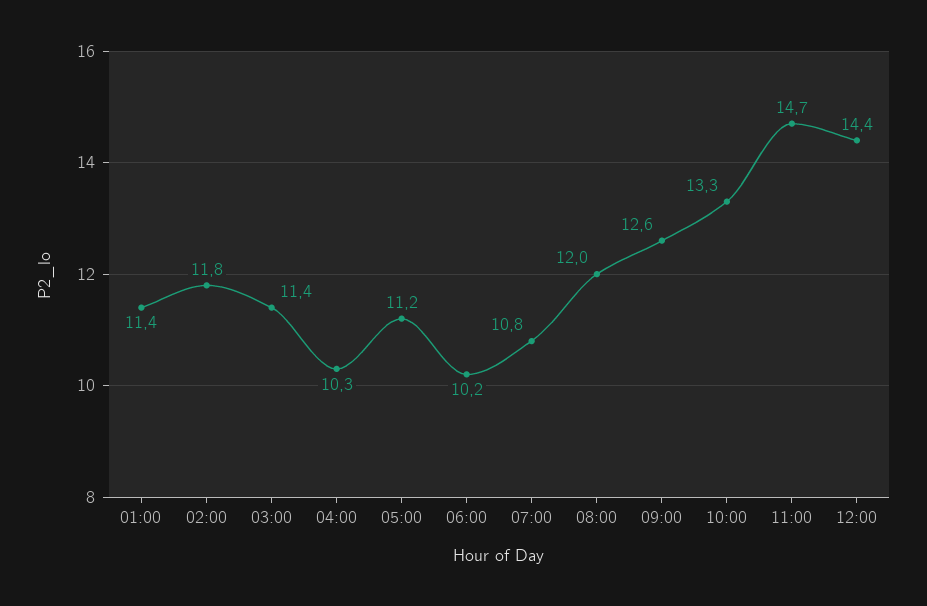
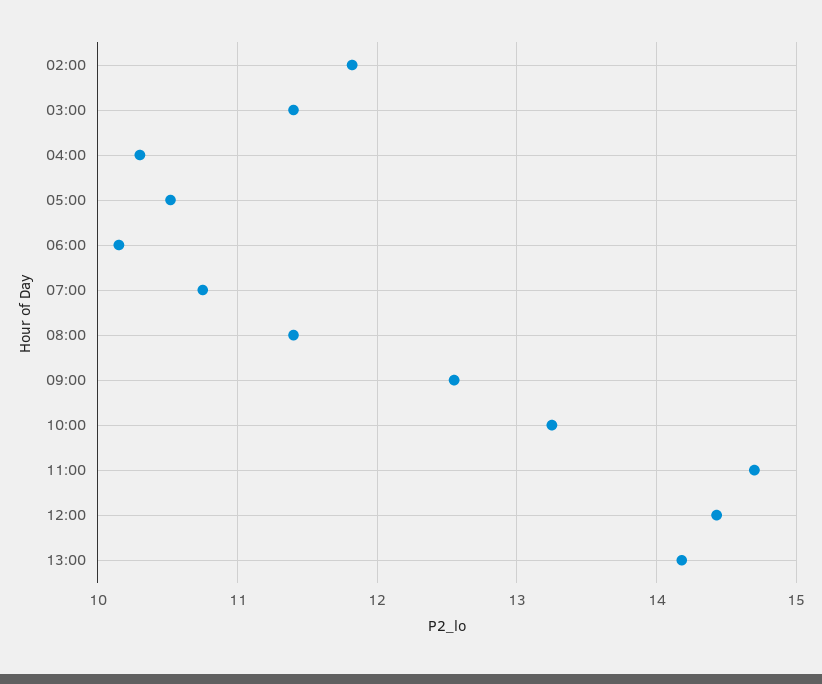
01:00: 11.4 -> none
05:00: 11.2 -> 10.5
08:00: 12 -> 11.4
13:00: none -> 14.2

